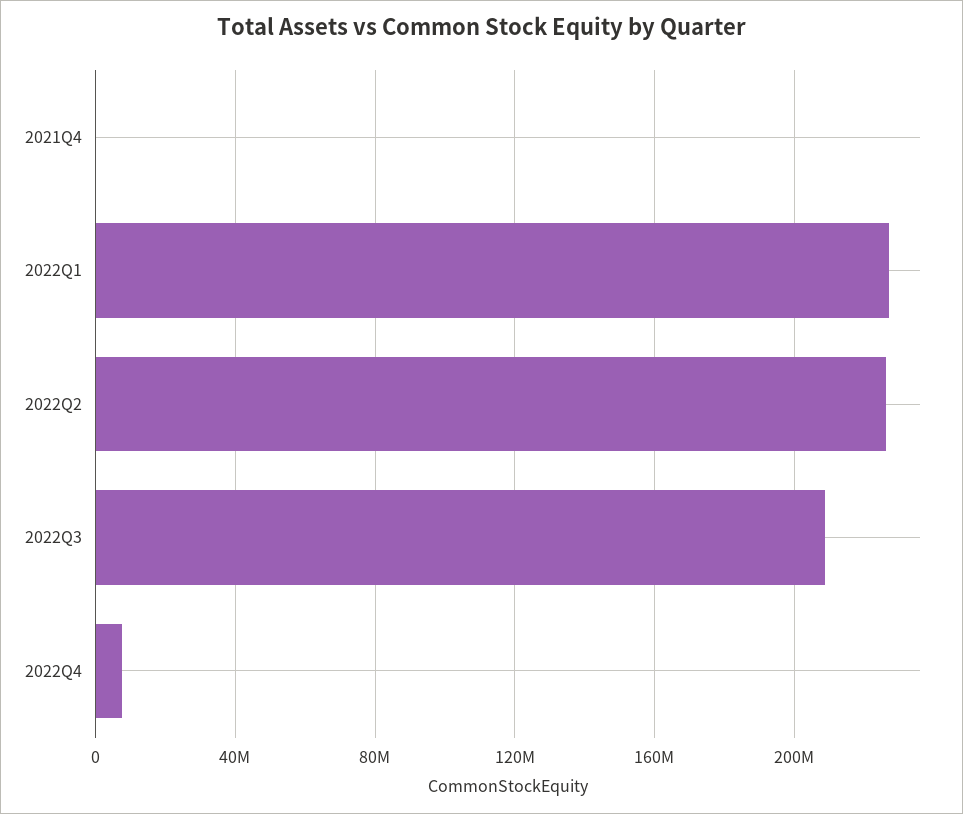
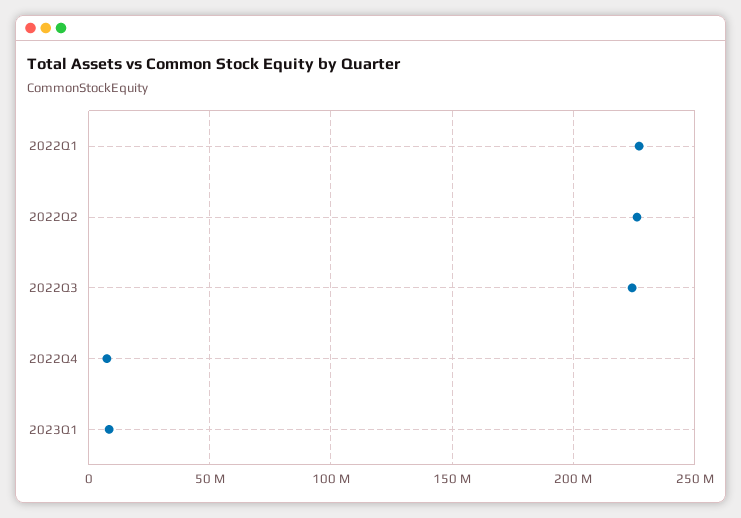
2021Q4: 0 -> none
2022Q3: 210000000 -> 225000000
2023Q1: none -> 10000000

